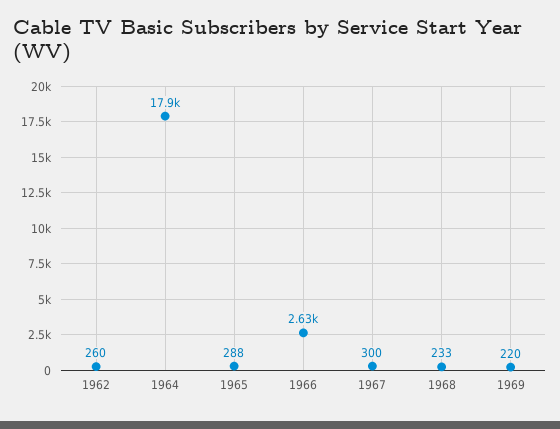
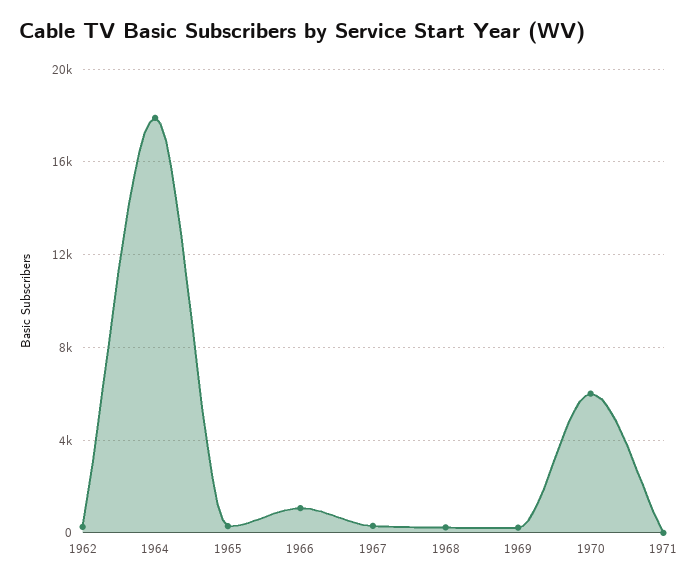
1966: 2630 -> 1000
1970: none -> 6000
1971: none -> 0

